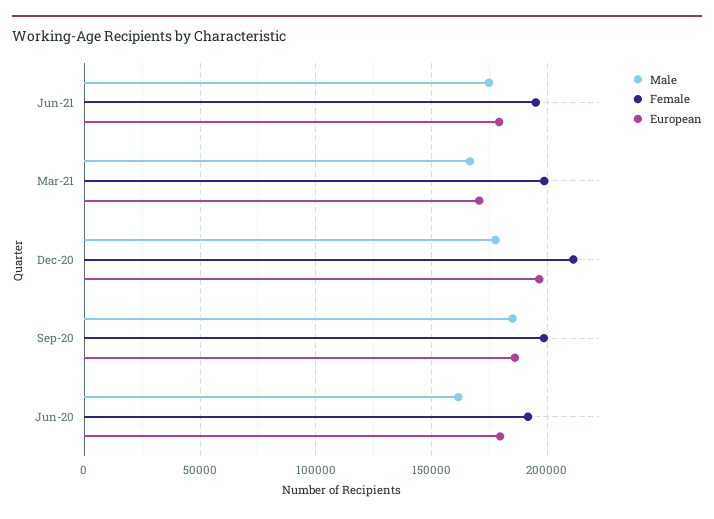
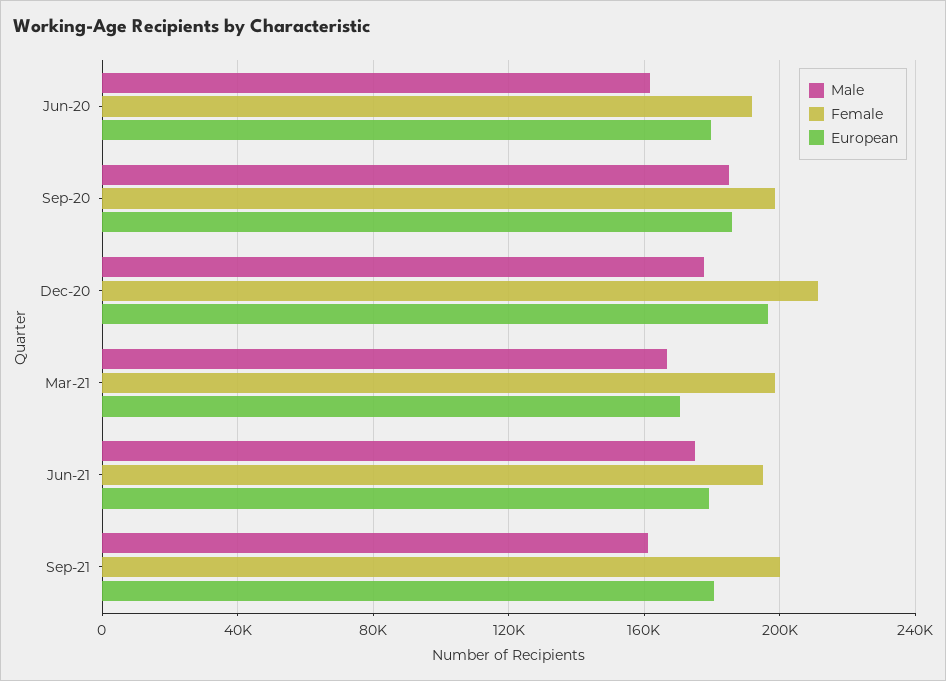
Male, Sep-21: none -> 160000
Female, Sep-21: none -> 200000
European, Sep-21: none -> 180000

